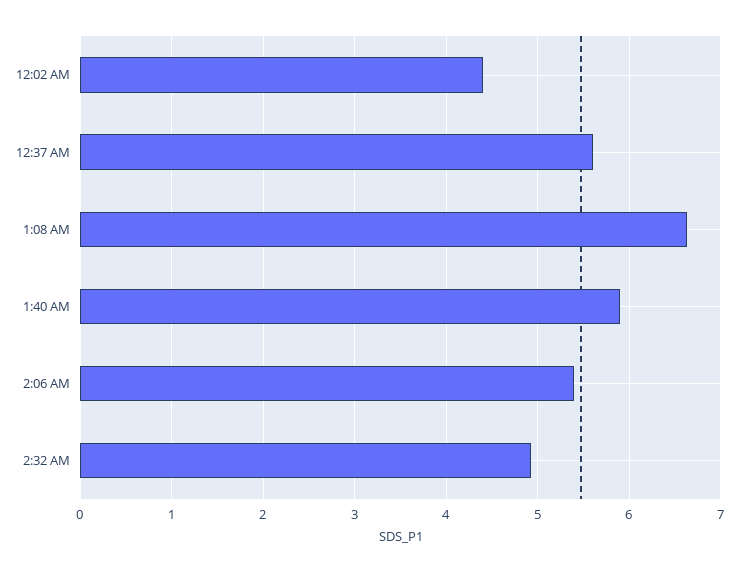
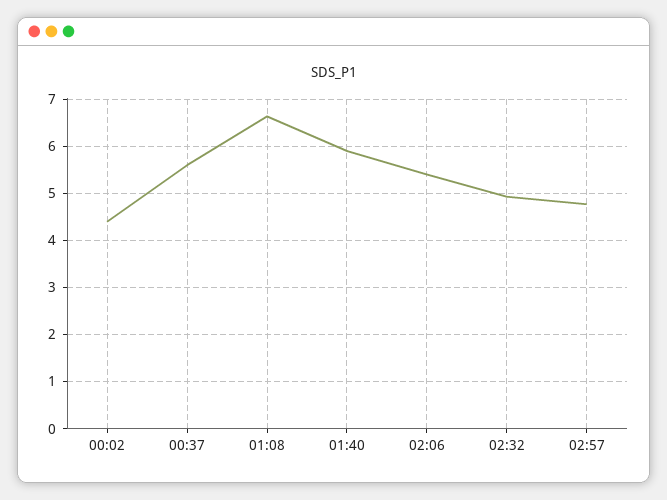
02:57: none -> 4.8

